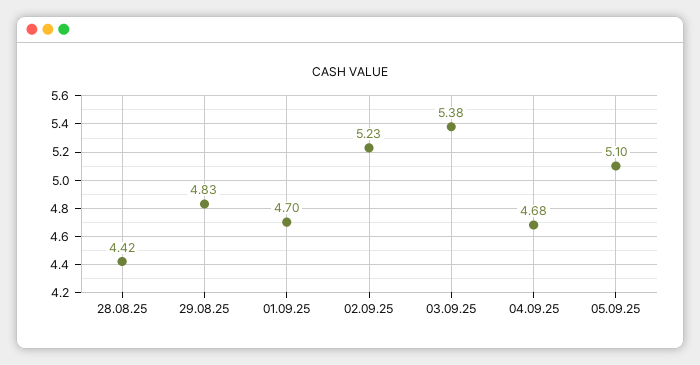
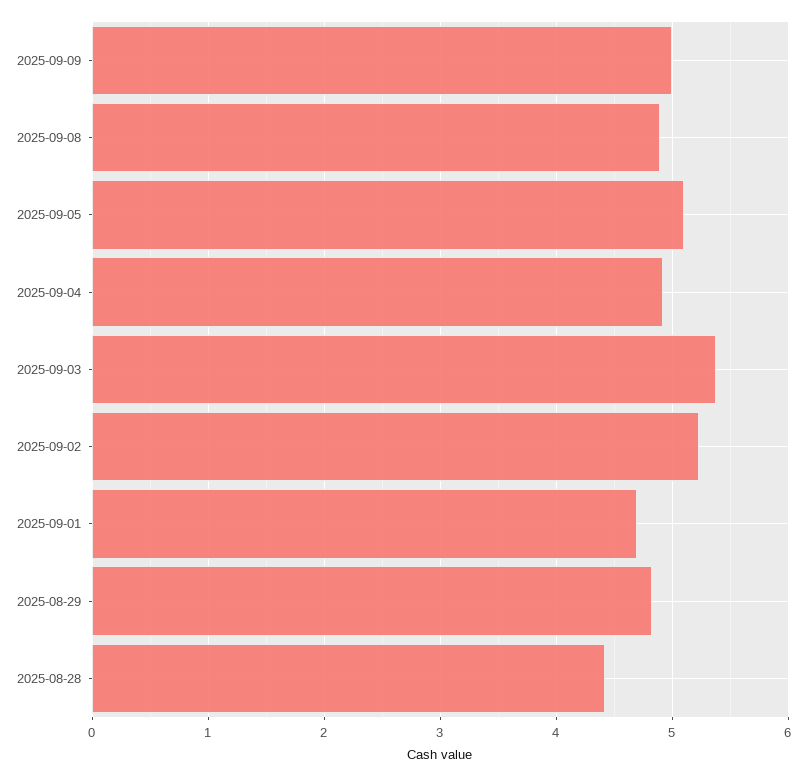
04.09.25: 4.68 -> 4.9
2025-09-09: none -> 5
2025-09-08: none -> 4.9

